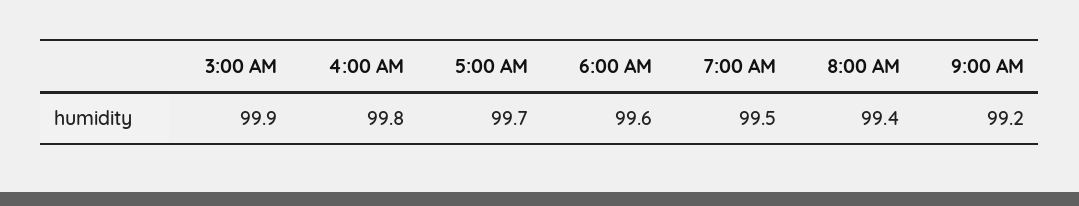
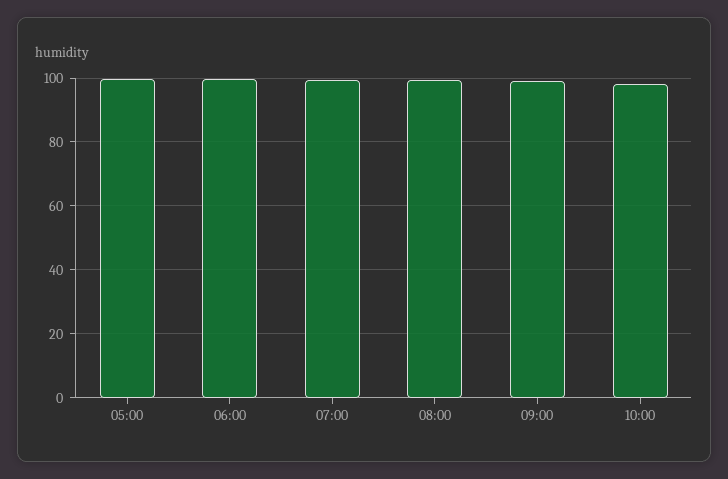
3:00 AM: 99.9 -> none
4:00 AM: 99.8 -> none
10:00: none -> 98

